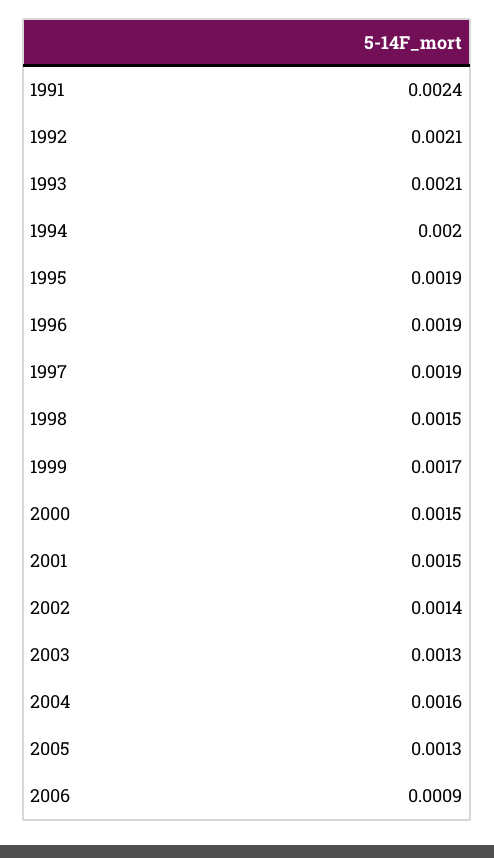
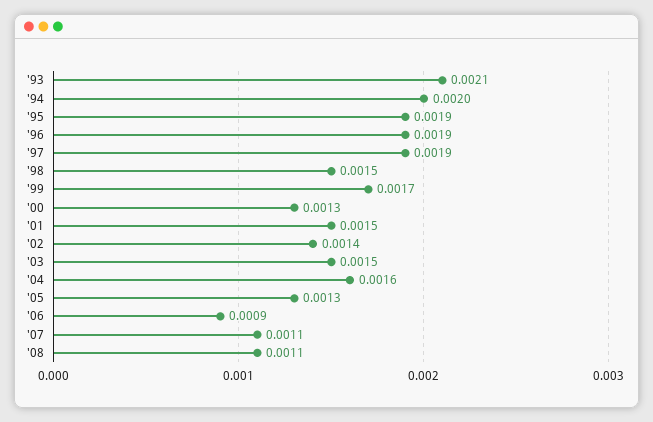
1991: 0.0024 -> none
1992: 0.0021 -> none
2000: 0.0015 -> 0.0013
2003: 0.0013 -> 0.0015
'07: none -> 0.0011
'08: none -> 0.0011

